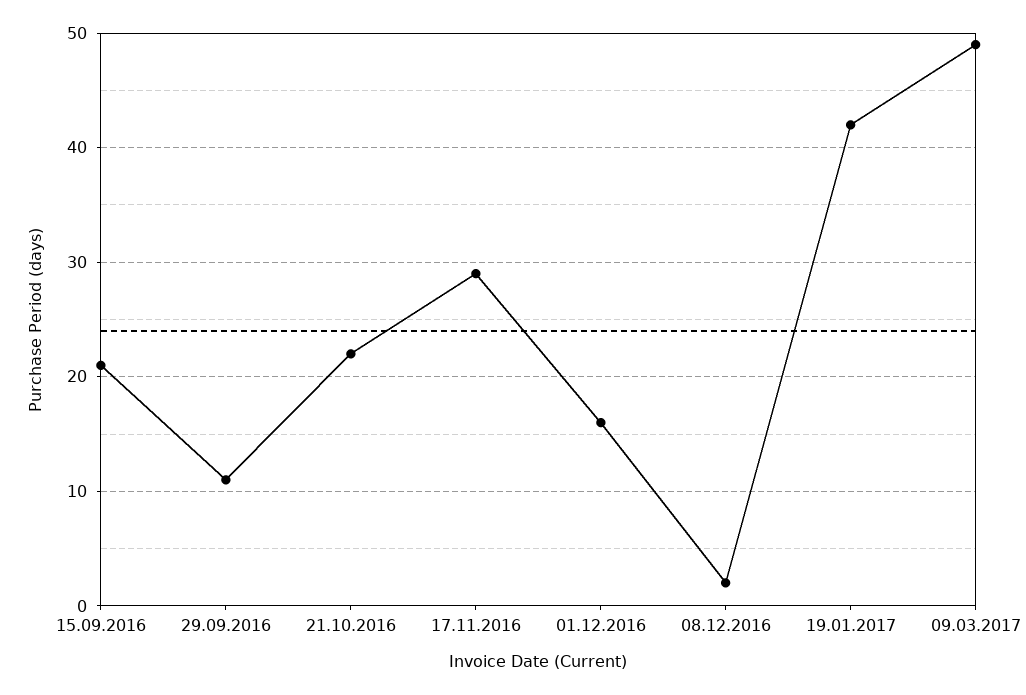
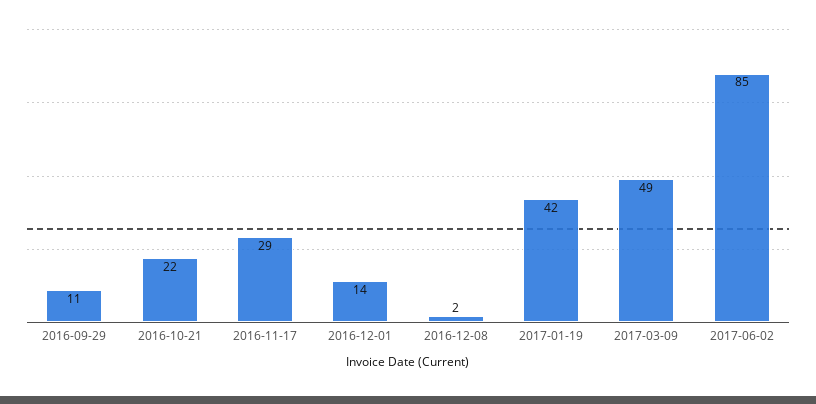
15.09.2016: 21 -> none
01.12.2016: 16 -> 14
2017-06-02: none -> 85

